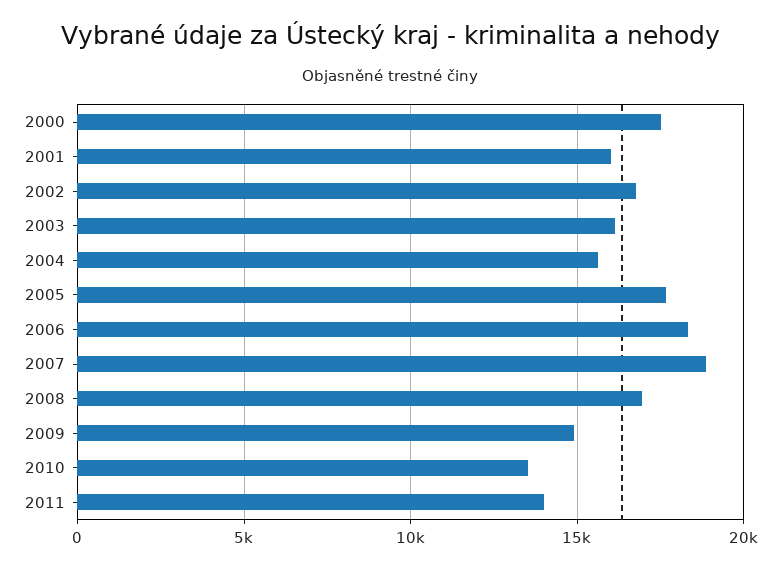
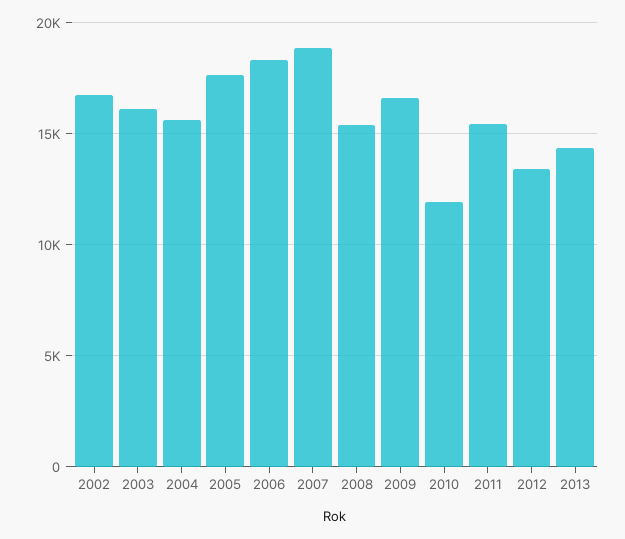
2000: 17500 -> none
2001: 16000 -> none
2008: 17000 -> 15500
2009: 15000 -> 16500
2010: 13500 -> 12000
2011: 14000 -> 15500
2012: none -> 13500
2013: none -> 14500

